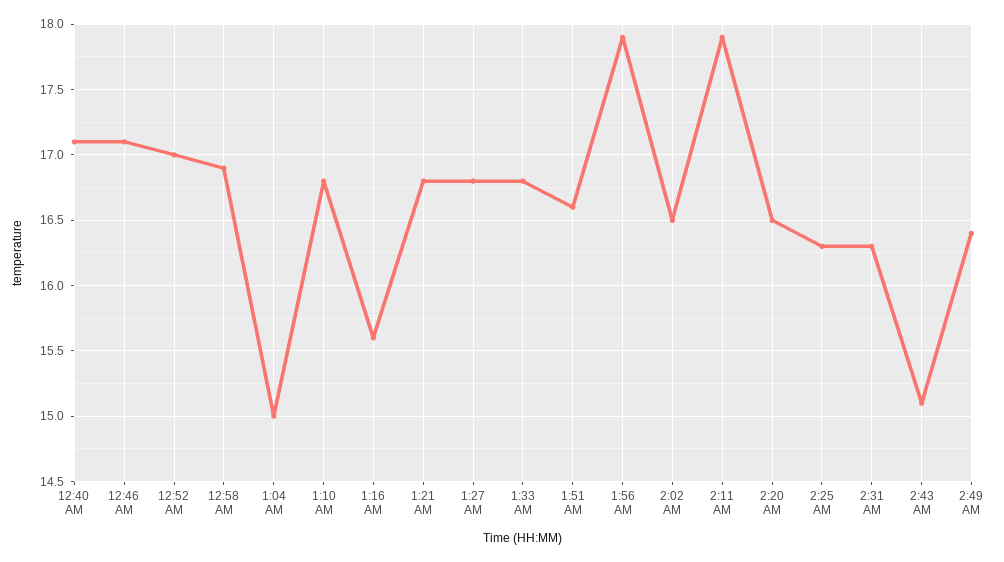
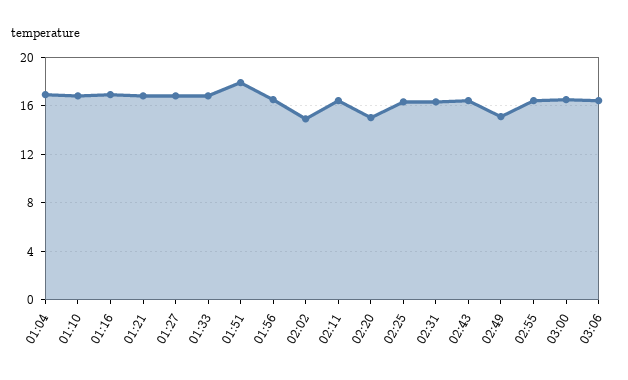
12:40 AM: 17.1 -> none
12:46 AM: 17.1 -> none
12:52 AM: 17 -> none
12:58 AM: 16.9 -> none
1:04 AM: 15 -> 17
1:16 AM: 15.6 -> 17
1:51 AM: 16.6 -> 18
1:56 AM: 17.9 -> 16.5
2:02 AM: 16.5 -> 15
2:11 AM: 17.9 -> 16.5
2:20 AM: 16.5 -> 15
2:43 AM: 15.1 -> 16.5
2:49 AM: 16.4 -> 15
02:55: none -> 16.5
03:00: none -> 16.5
03:06: none -> 16.5

